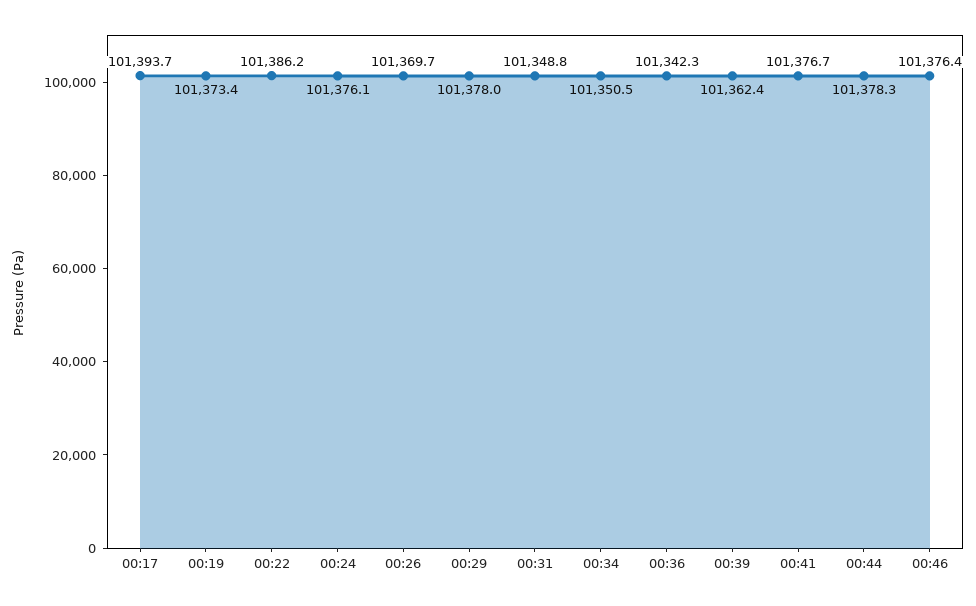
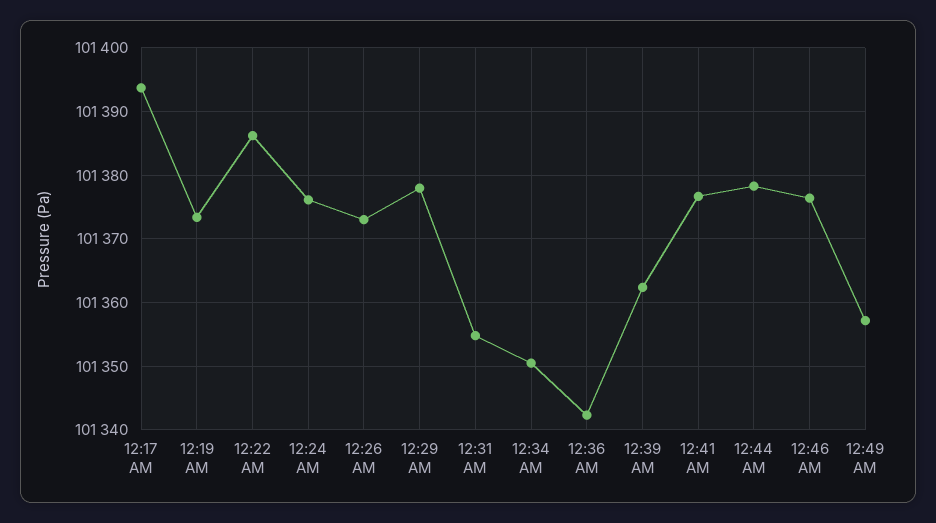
00:26: 101369.7 -> 101373
00:31: 101348.8 -> 101355
12:49 AM: none -> 101357

